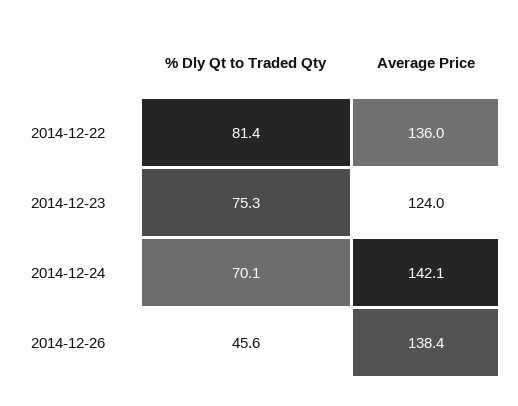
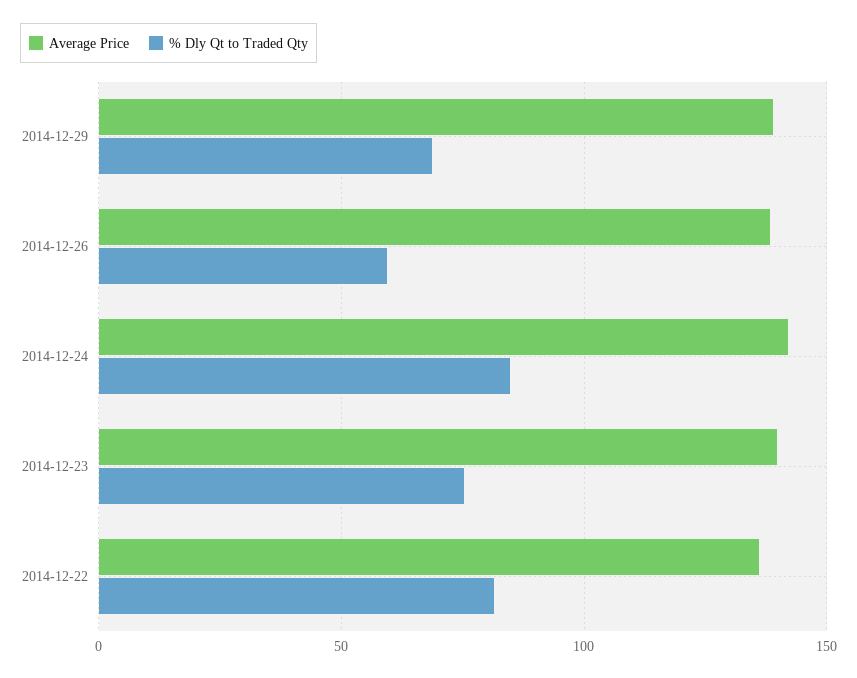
Average Price, 2014-12-23: 124 -> 140
% Dly Qt to Traded Qty, 2014-12-24: 70.1 -> 85
% Dly Qt to Traded Qty, 2014-12-26: 45.6 -> 60
Average Price, 2014-12-29: none -> 140
% Dly Qt to Traded Qty, 2014-12-29: none -> 70

